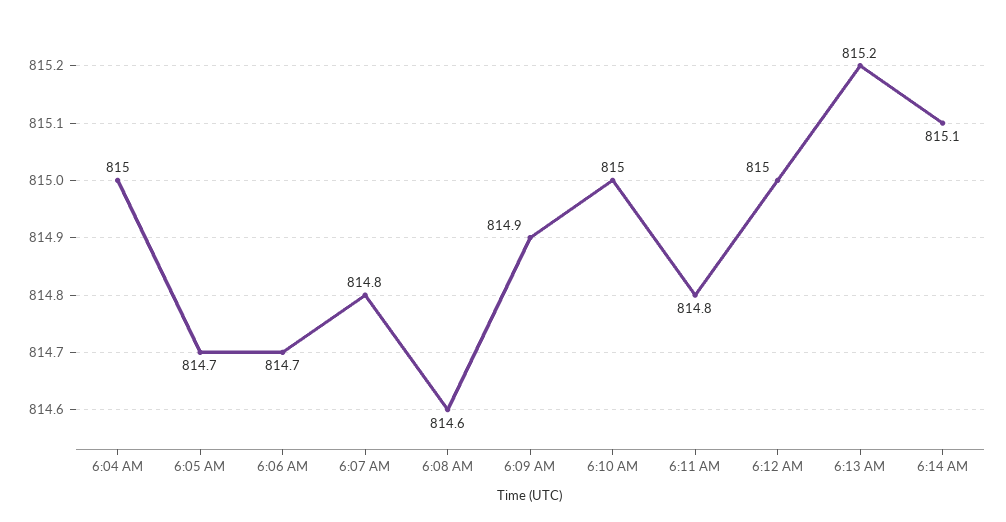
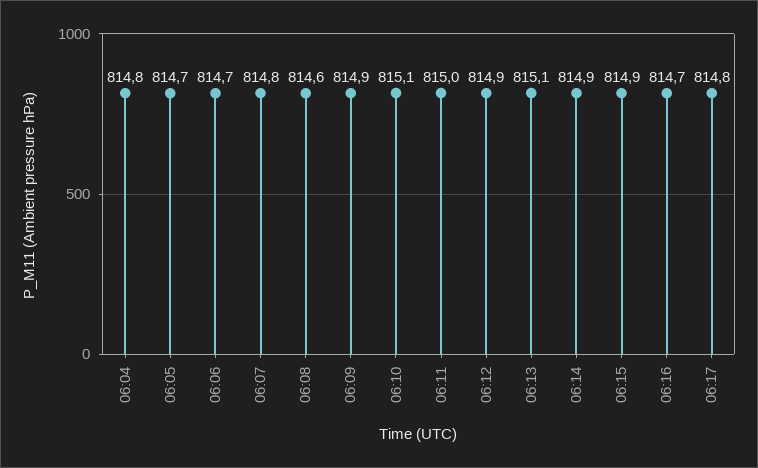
6:04 AM: 815 -> 814.8
6:10 AM: 815 -> 815.1
6:11 AM: 814.8 -> 815
6:12 AM: 815 -> 814.9
6:13 AM: 815.2 -> 815.1
6:14 AM: 815.1 -> 814.9
06:15: none -> 814.9
06:16: none -> 814.7
06:17: none -> 814.8

